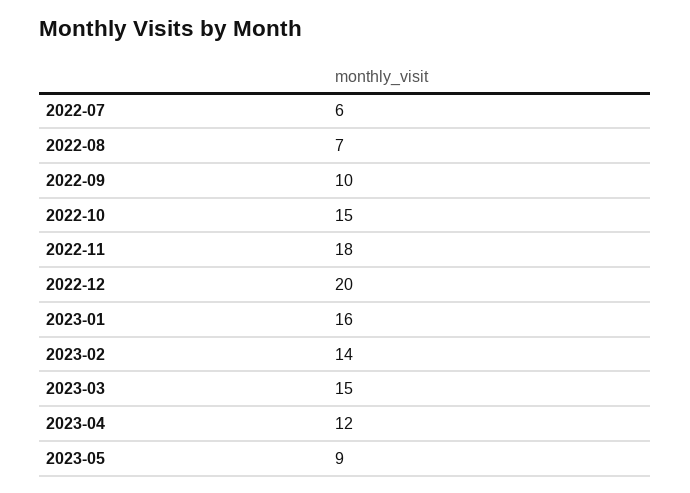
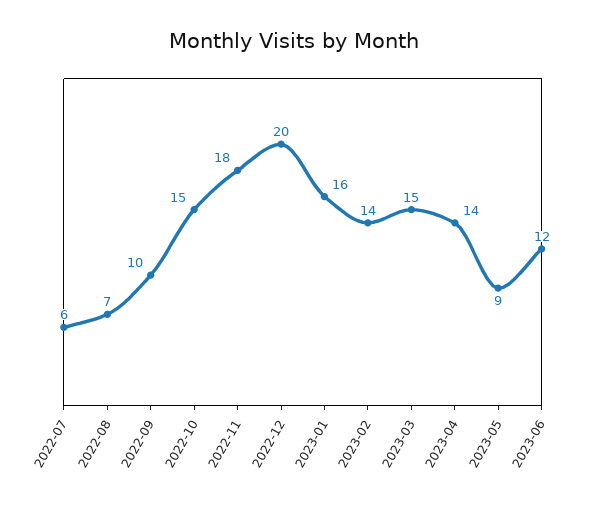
2023-04: 12 -> 14
2023-06: none -> 12

